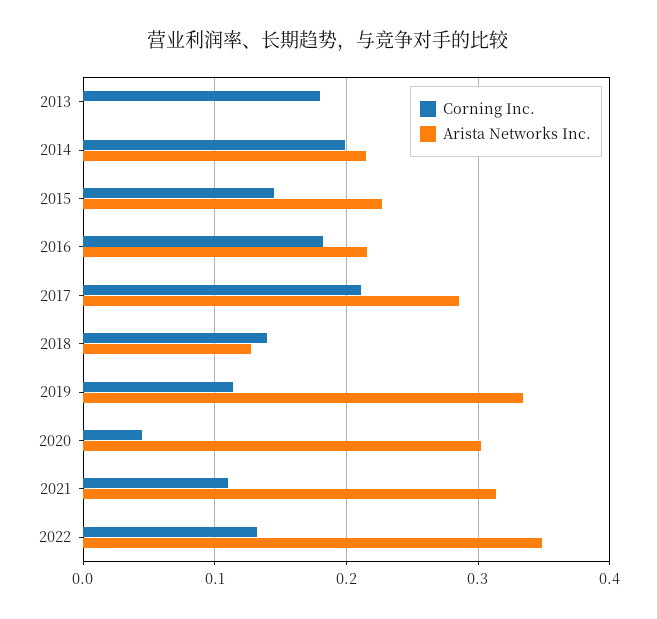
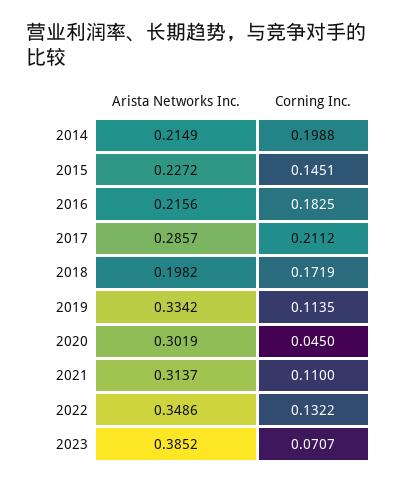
Corning Inc., 2013: 0.18 -> none
Arista Networks Inc., 2013: 0 -> none
Corning Inc., 2018: 0.14 -> 0.1719
Arista Networks Inc., 2018: 0.13 -> 0.1982
Arista Networks Inc., 2023: none -> 0.3852
Corning Inc., 2023: none -> 0.0707

